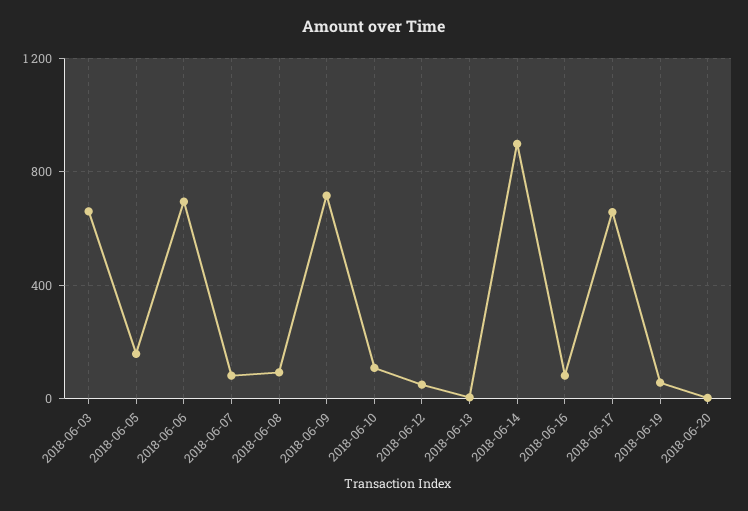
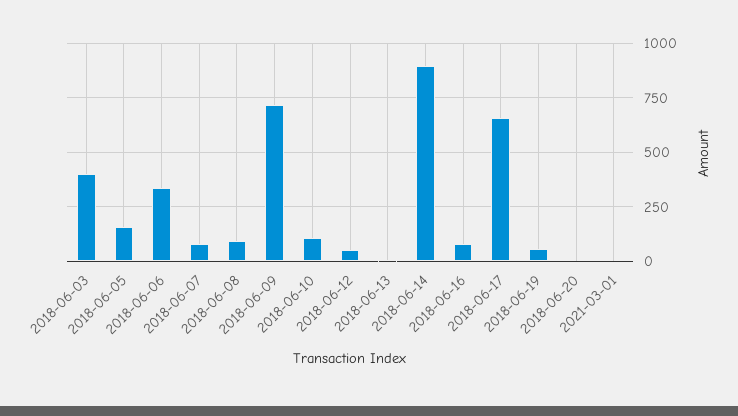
2018-06-03: 650 -> 400
2018-06-06: 700 -> 350
2021-03-01: none -> 0

